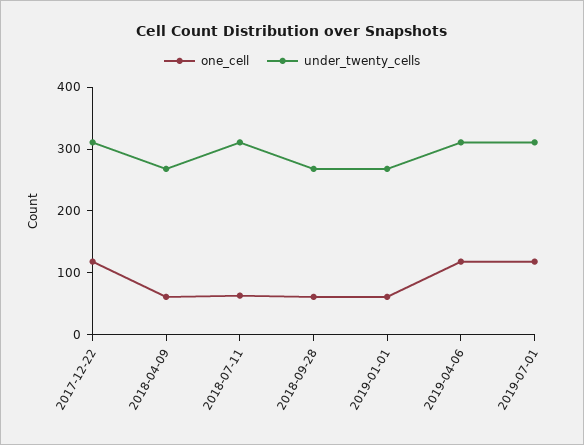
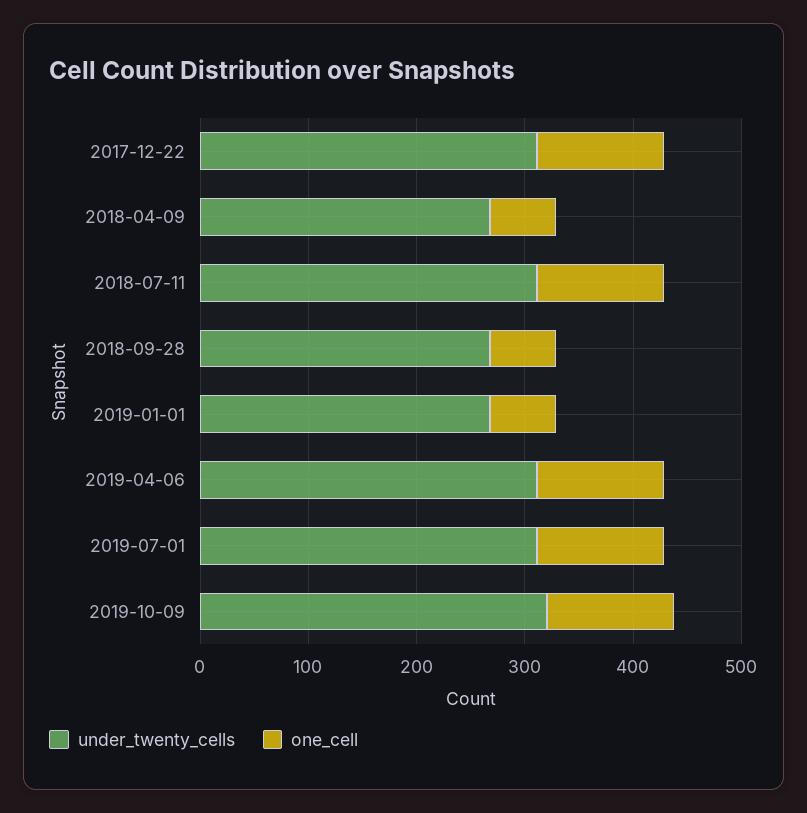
one_cell, 2018-07-11: 60 -> 120
under_twenty_cells, 2019-10-09: none -> 320
one_cell, 2019-10-09: none -> 120

